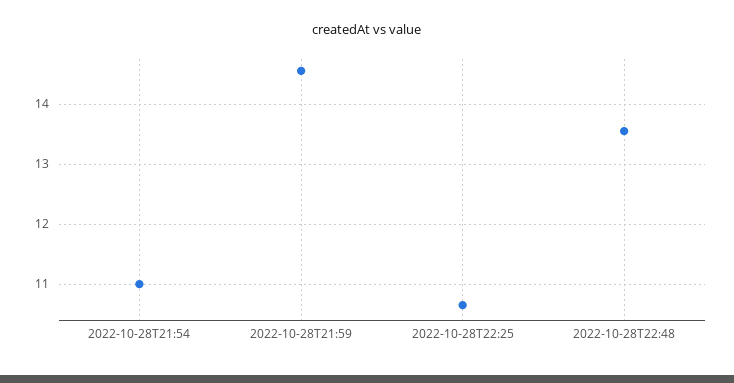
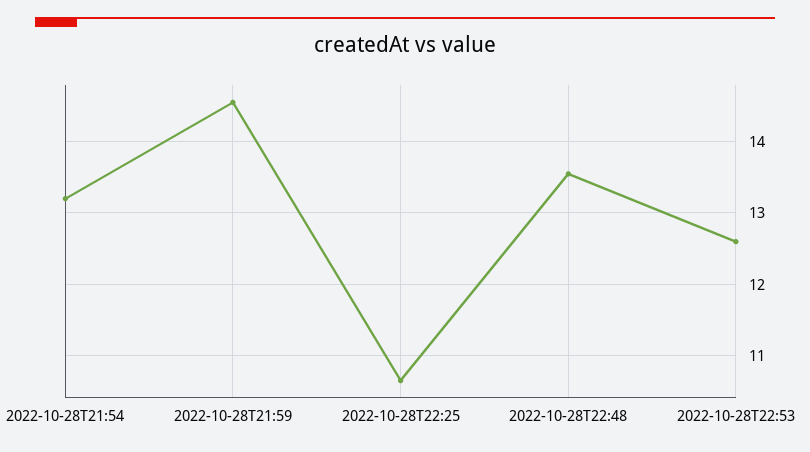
2022-10-28T21:54: 11 -> 13.2
2022-10-28T22:53: none -> 12.6

